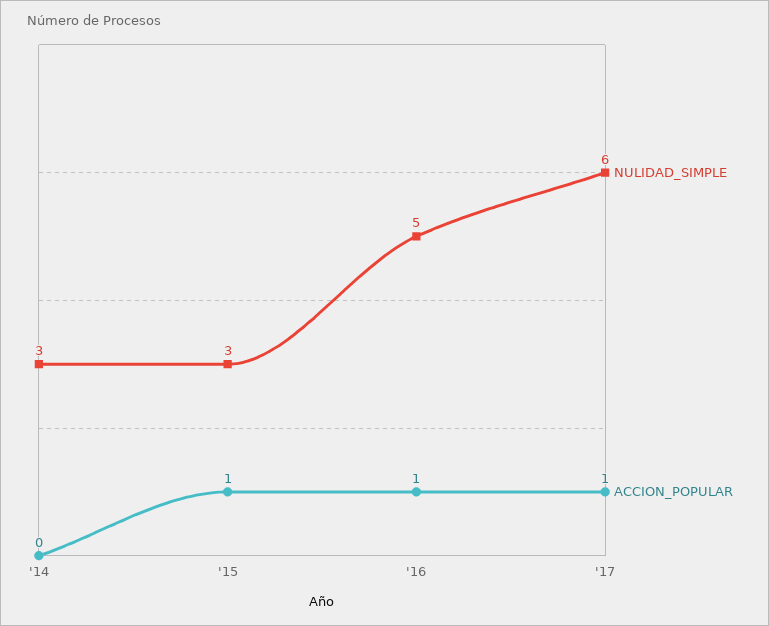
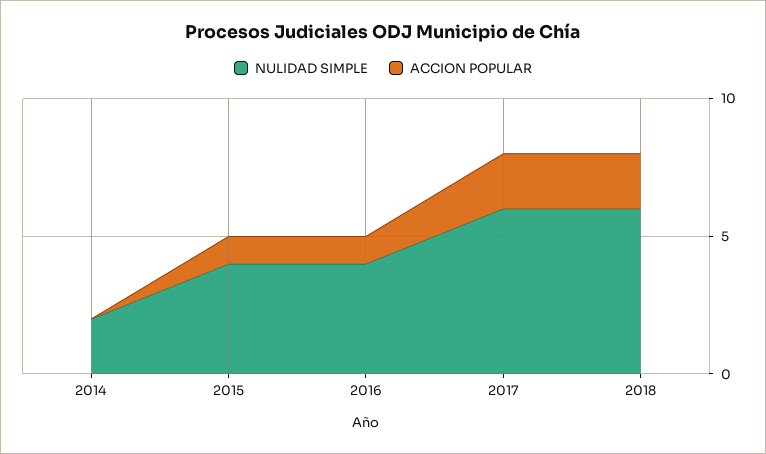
NULIDAD_SIMPLE, '14: 3 -> 2
NULIDAD_SIMPLE, '15: 3 -> 4
NULIDAD_SIMPLE, '16: 5 -> 4
ACCION_POPULAR, '17: 1 -> 2
NULIDAD_SIMPLE, 2018: none -> 6
ACCION_POPULAR, 2018: none -> 2

